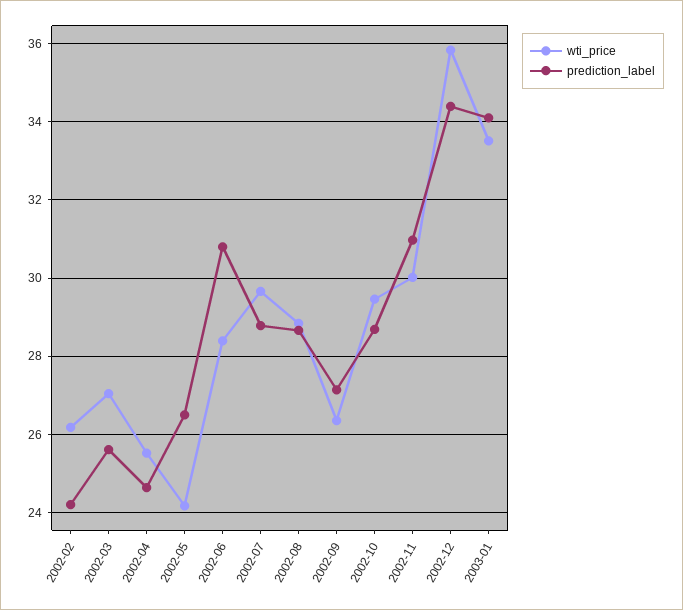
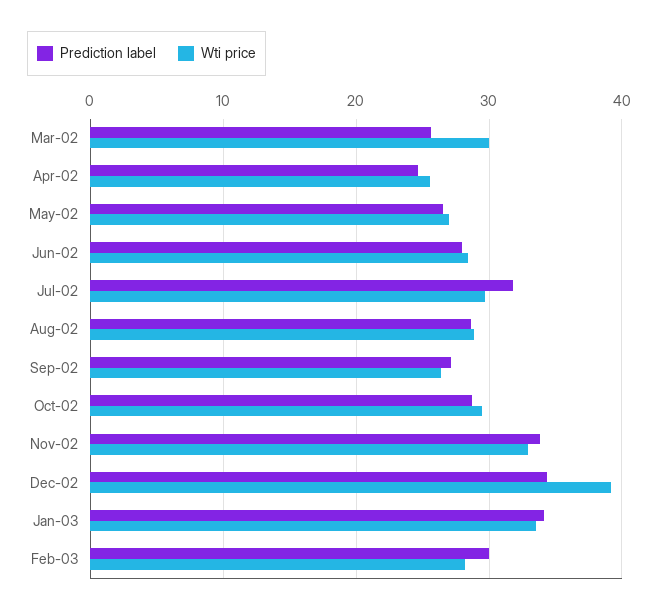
wti_price, 2002-02: 26.2 -> none
prediction_label, 2002-02: 24.2 -> none
wti_price, 2002-03: 27 -> 30
wti_price, 2002-05: 24.2 -> 27
prediction_label, 2002-06: 30.8 -> 28
prediction_label, 2002-07: 28.8 -> 32
wti_price, 2002-11: 30 -> 33
prediction_label, 2002-11: 31 -> 34
wti_price, 2002-12: 35.8 -> 39
prediction_label, Feb-03: none -> 30
wti_price, Feb-03: none -> 28

